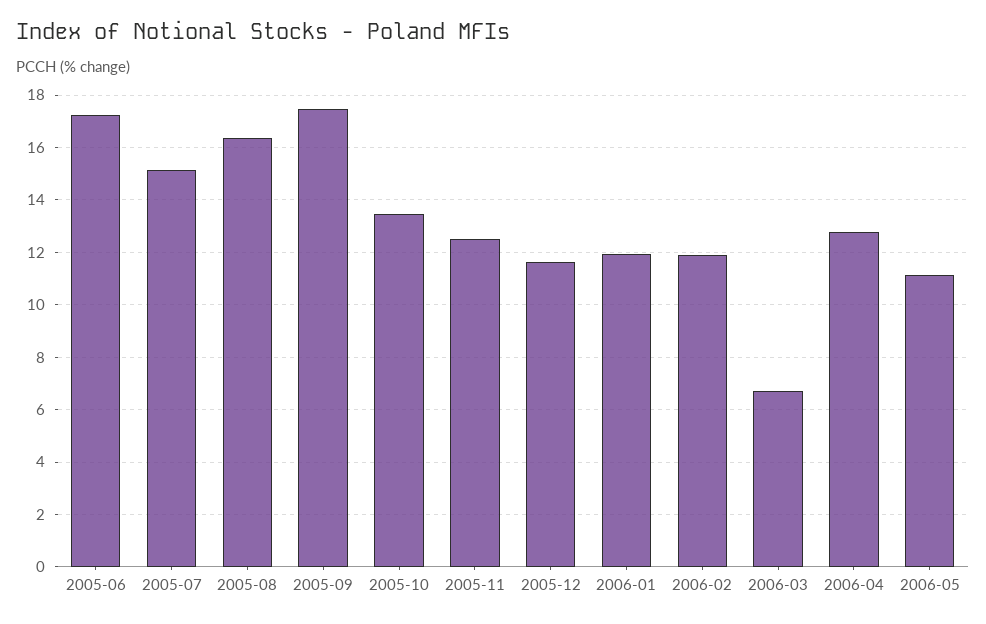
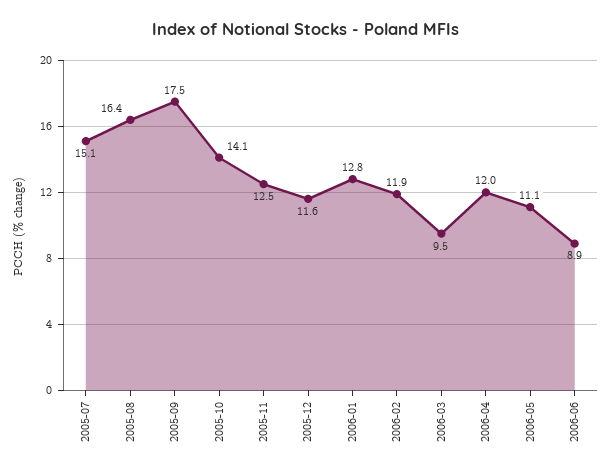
2005-06: 17.25 -> none
2005-10: 13.5 -> 14.1
2006-01: 12 -> 12.8
2006-03: 6.75 -> 9.5
2006-04: 12.75 -> 12
2006-06: none -> 8.9

